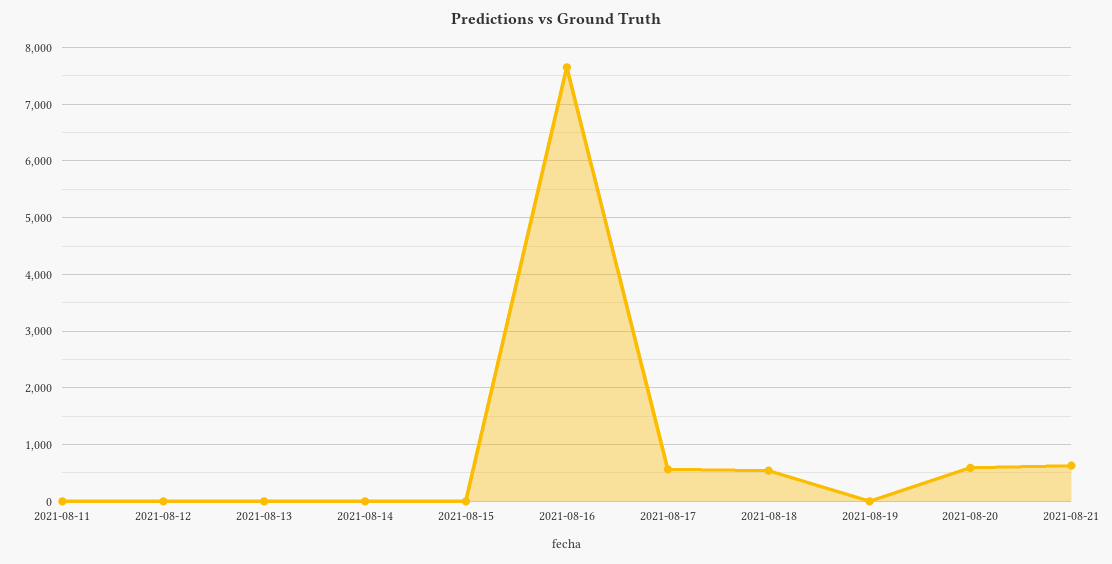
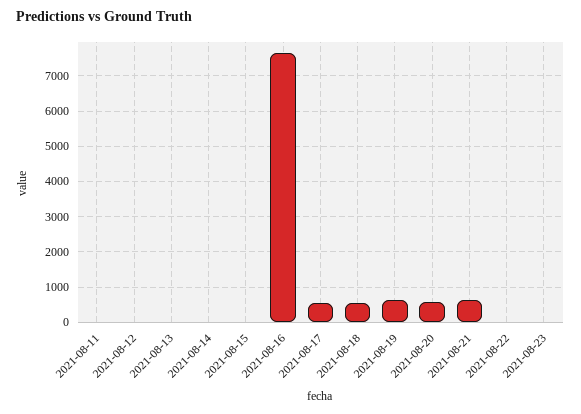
2021-08-19: 0 -> 600
2021-08-22: none -> 0
2021-08-23: none -> 0

